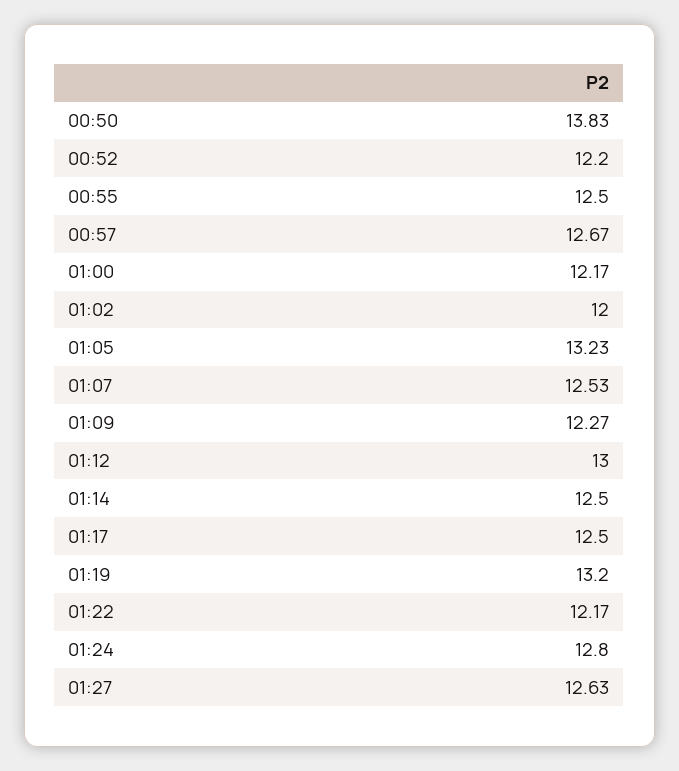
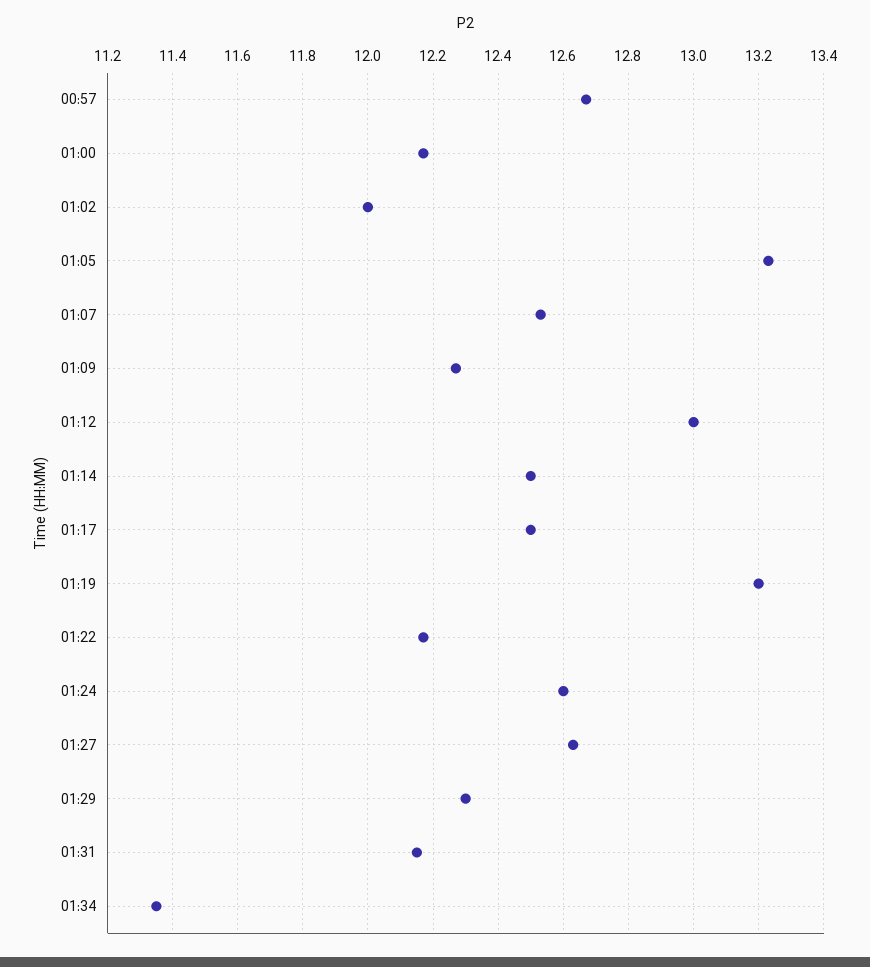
00:50: 13.83 -> none
00:52: 12.2 -> none
00:55: 12.5 -> none
01:24: 12.8 -> 12.6
01:29: none -> 12.3
01:31: none -> 12.15
01:34: none -> 11.35

